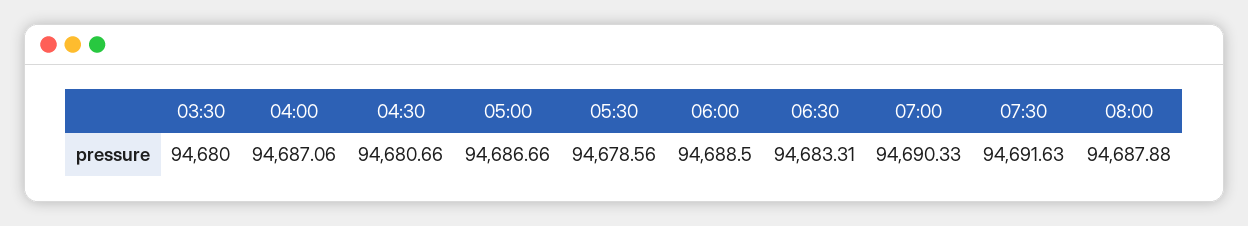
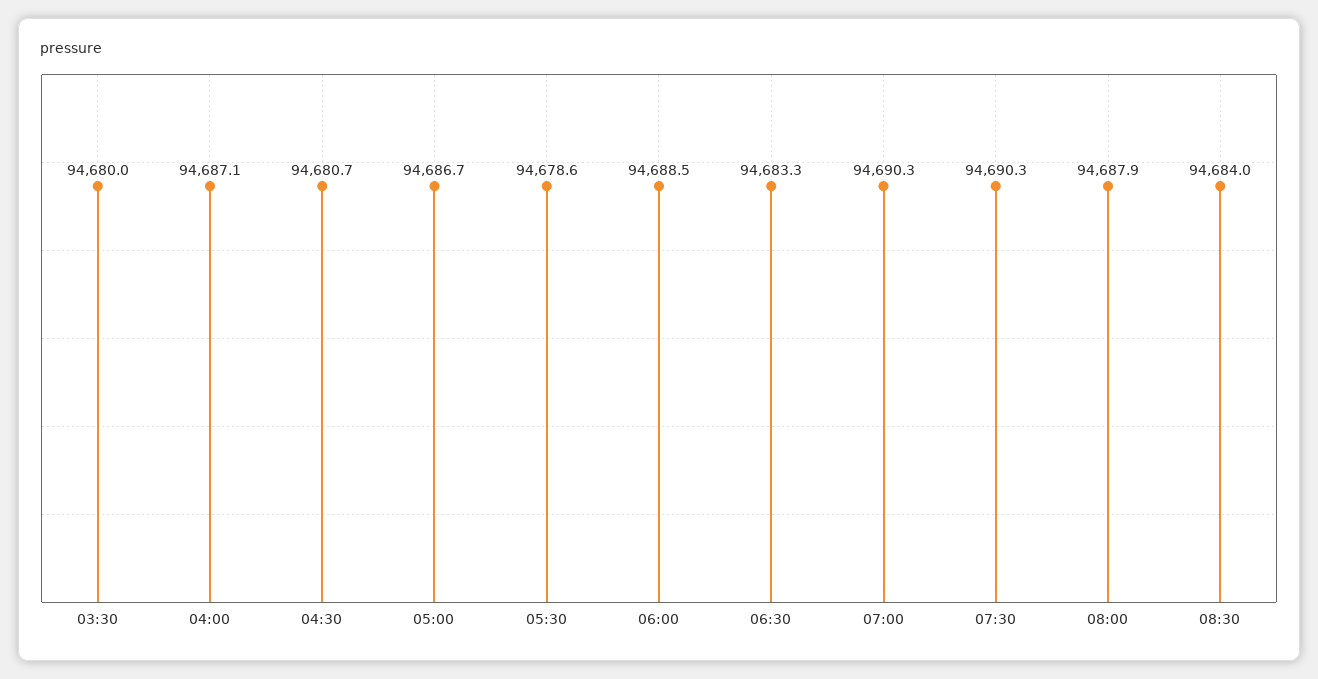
07:30: 94691.63 -> 94690.3
08:30: none -> 94684

